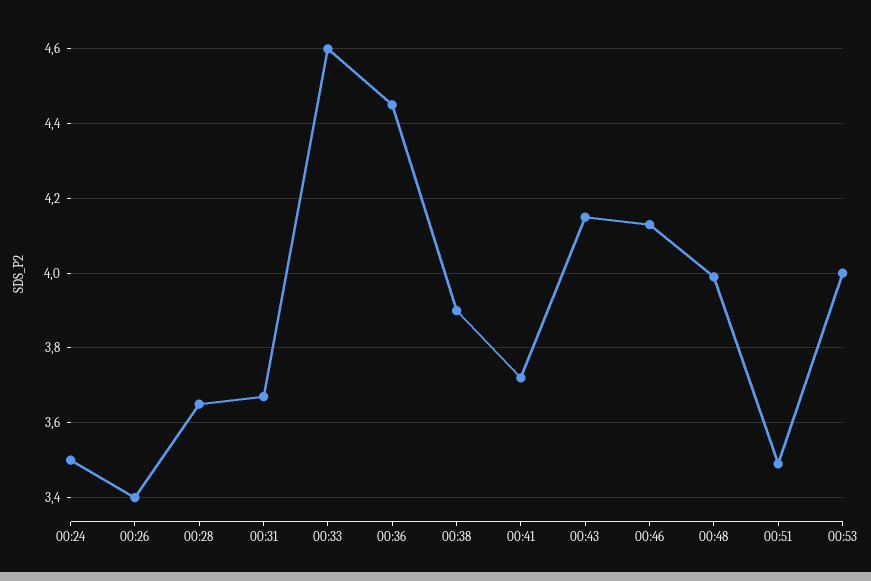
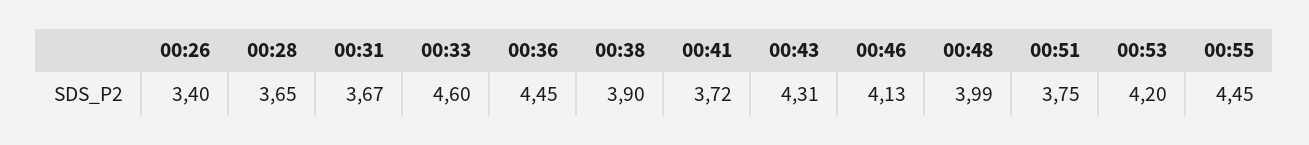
00:24: 3.5 -> none
00:43: 4.15 -> 4.31
00:51: 3.5 -> 3.75
00:53: 4 -> 4.2
00:55: none -> 4.45

